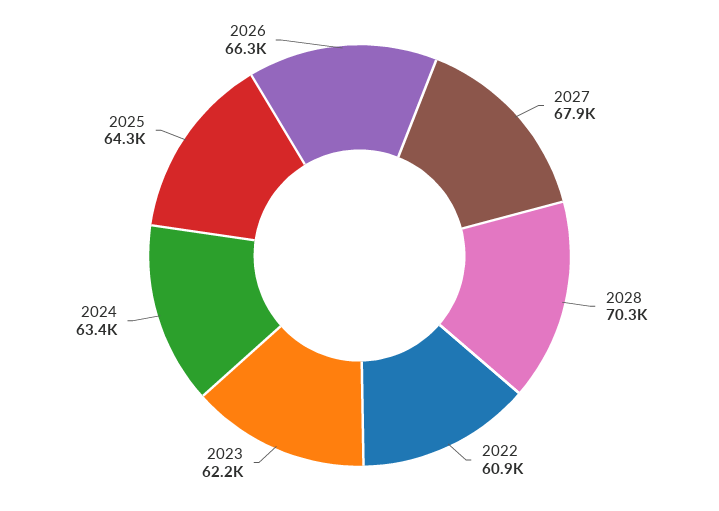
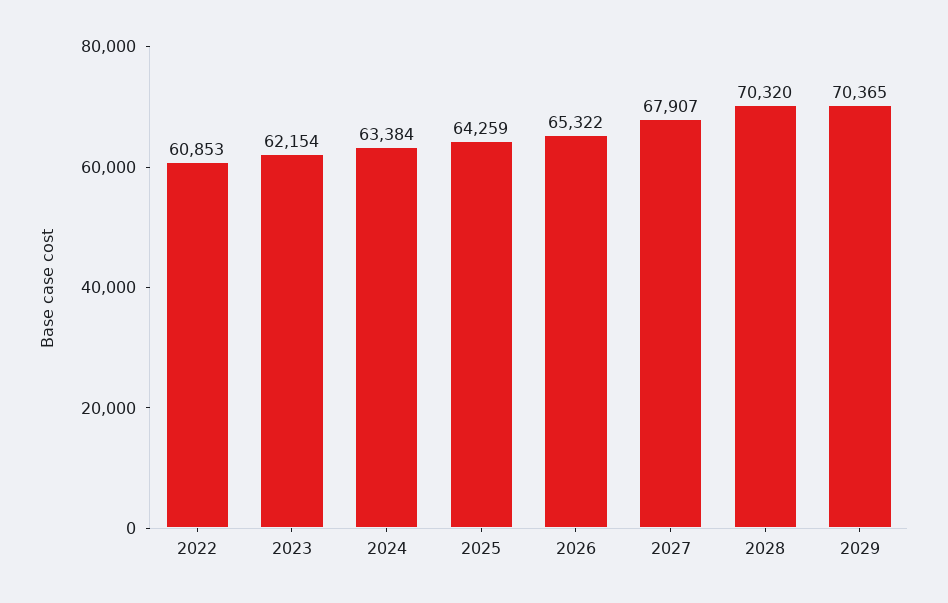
2026: 66300 -> 65322
2029: none -> 70365

